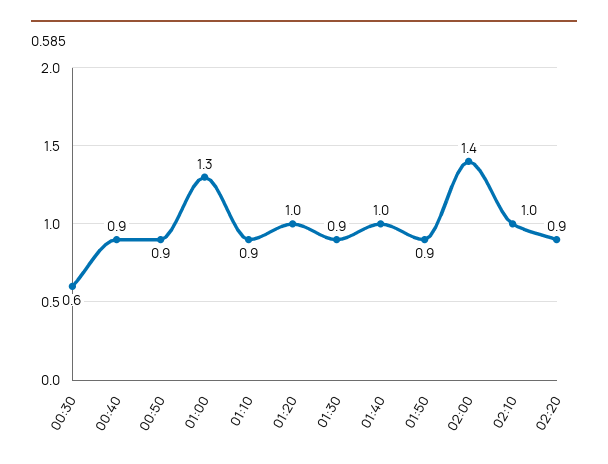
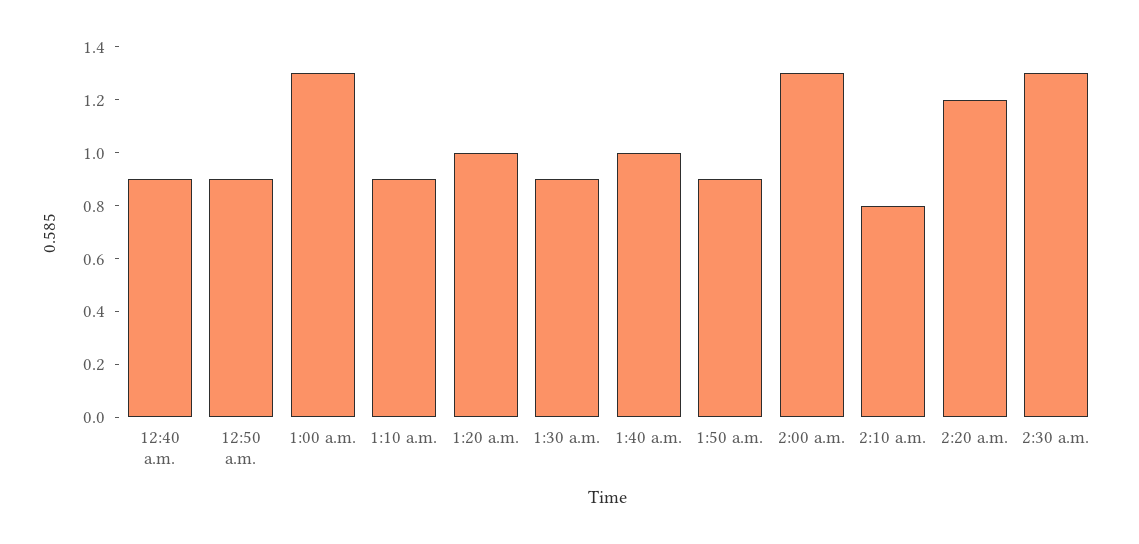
00:30: 0.6 -> none
02:00: 1.4 -> 1.3
02:10: 1 -> 0.8
02:20: 0.9 -> 1.2
2:30 a.m.: none -> 1.3

